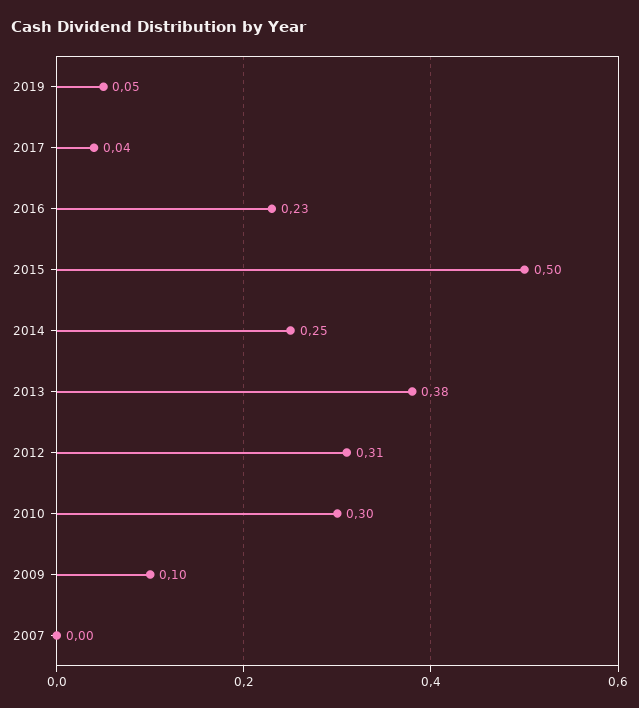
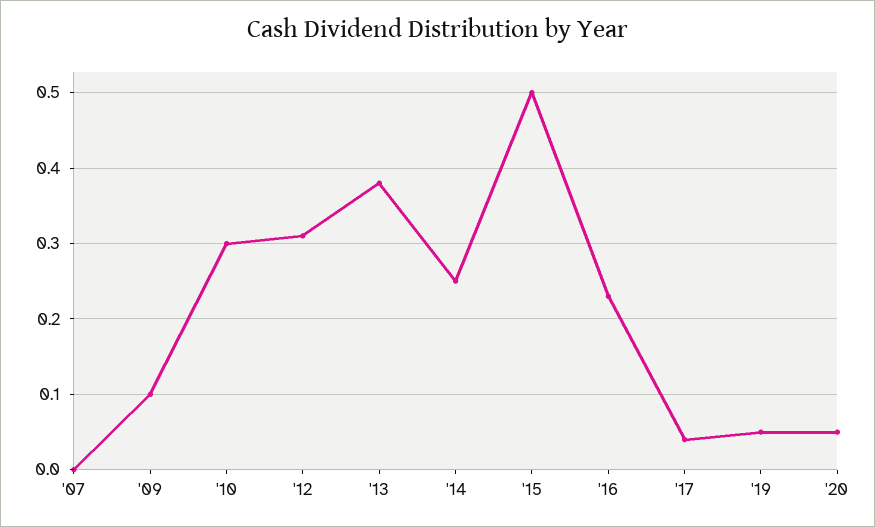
'20: none -> 0.05

